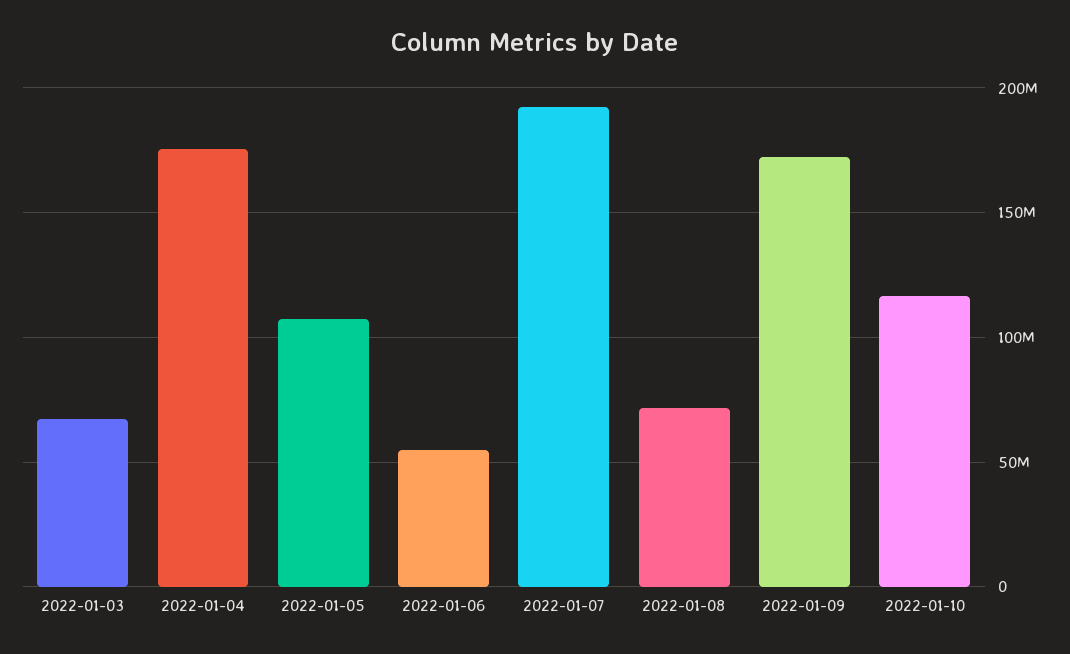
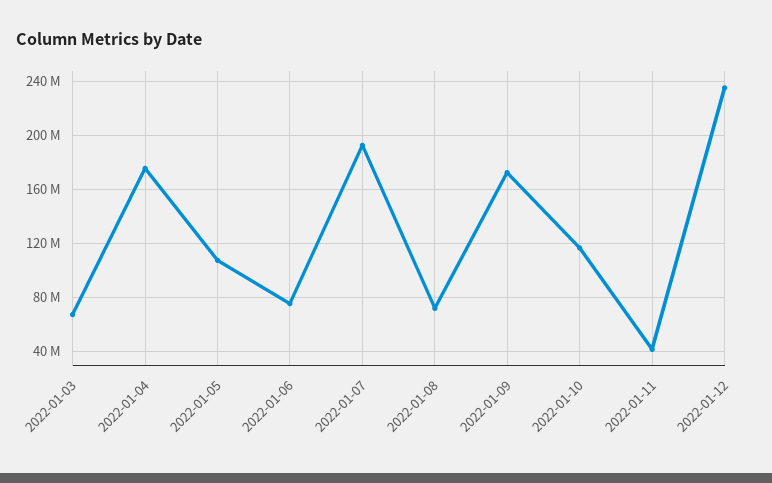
2022-01-06: 55000000 -> 75000000
2022-01-11: none -> 40000000
2022-01-12: none -> 235000000

